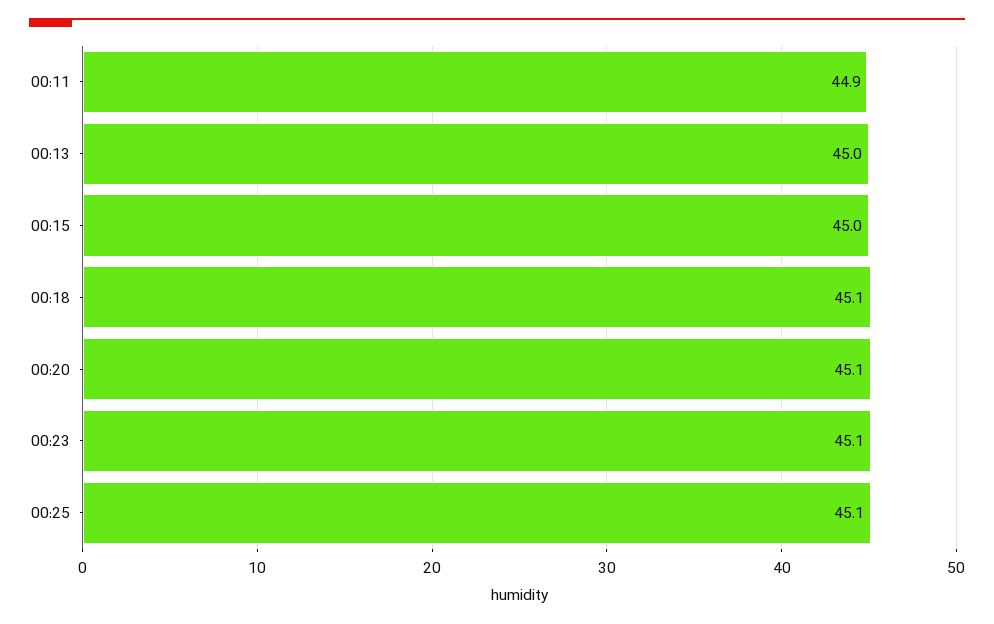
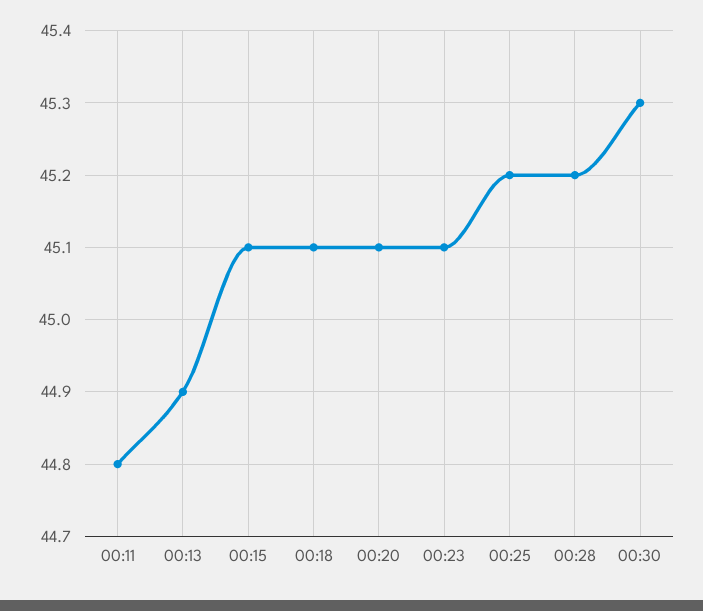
00:11: 44.9 -> 44.8
00:13: 45 -> 44.9
00:15: 45 -> 45.1
00:25: 45.1 -> 45.2
00:28: none -> 45.2
00:30: none -> 45.3

